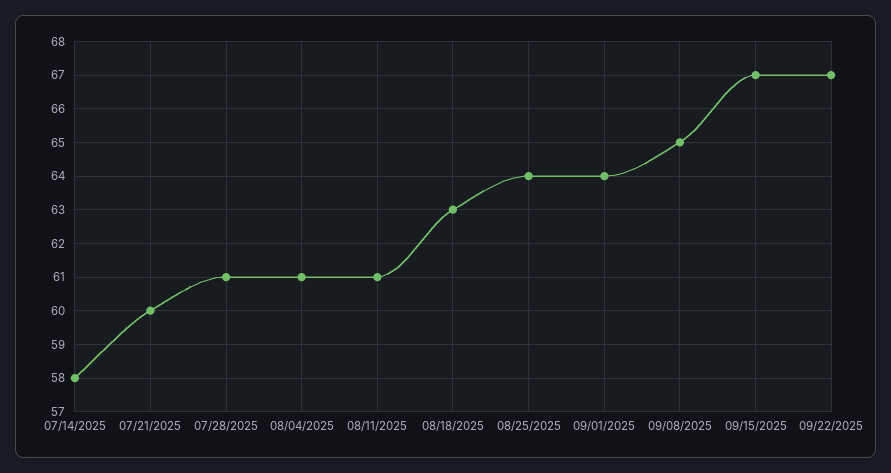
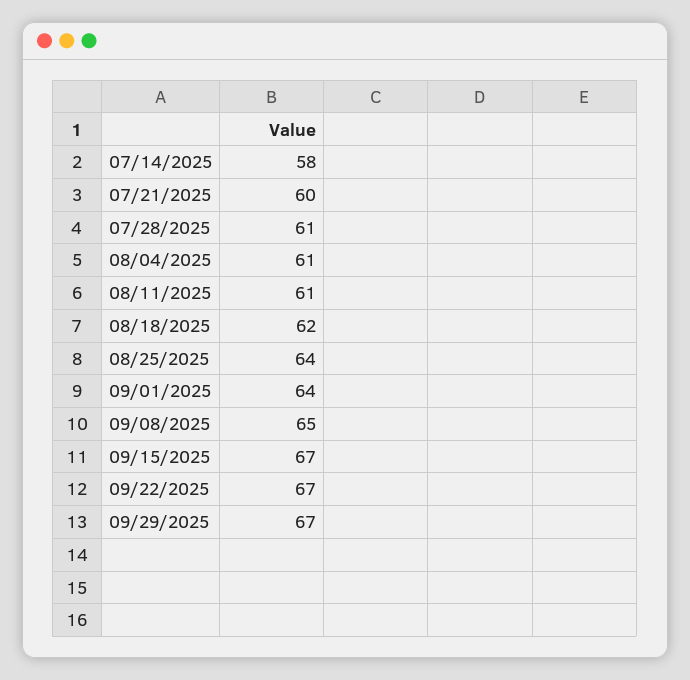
08/18/2025: 63 -> 62
09/29/2025: none -> 67

